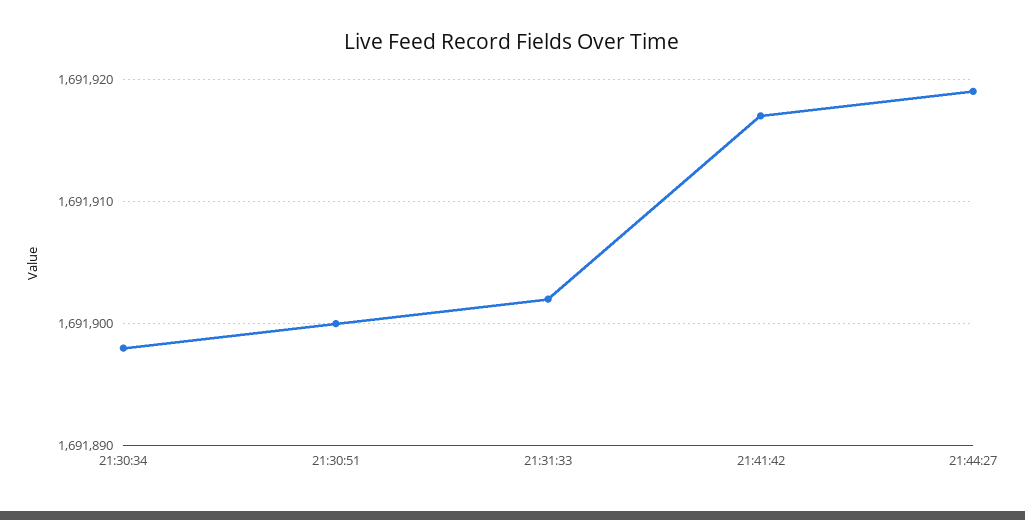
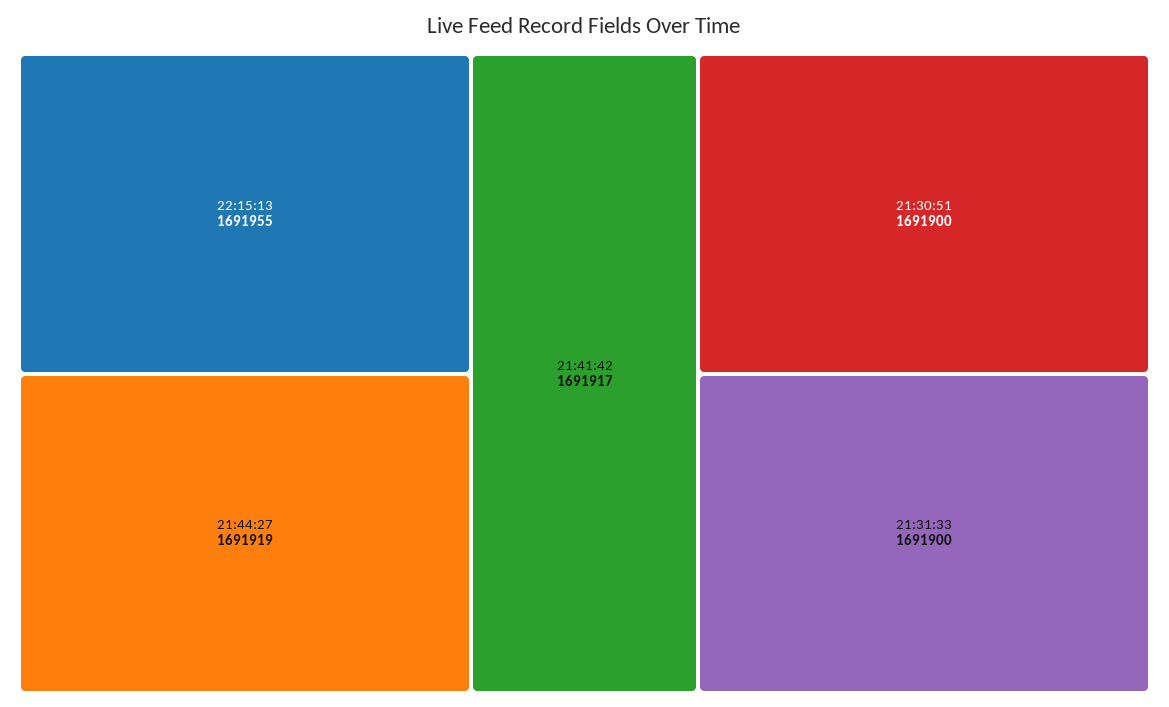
21:30:34: 1691898 -> none
21:31:33: 1691902 -> 1691900
22:15:13: none -> 1691955

